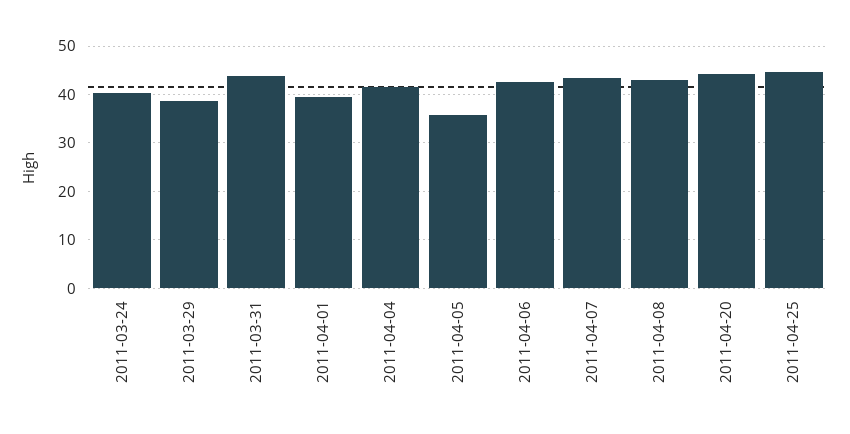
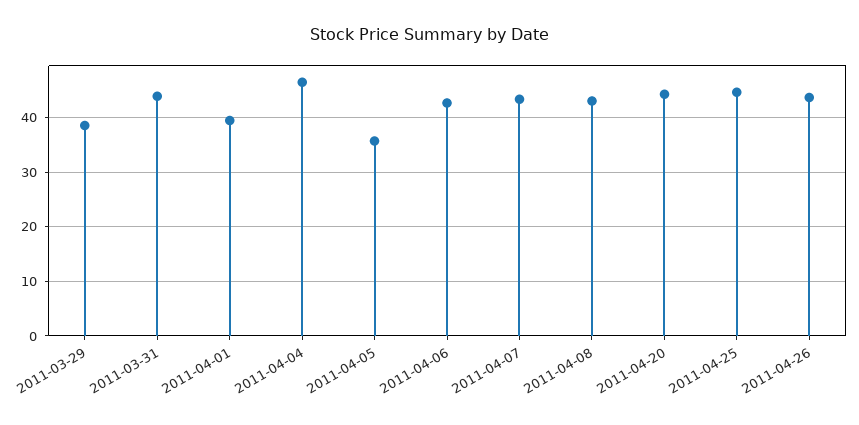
2011-03-24: 40 -> none
2011-04-04: 42 -> 46
2011-04-26: none -> 44

